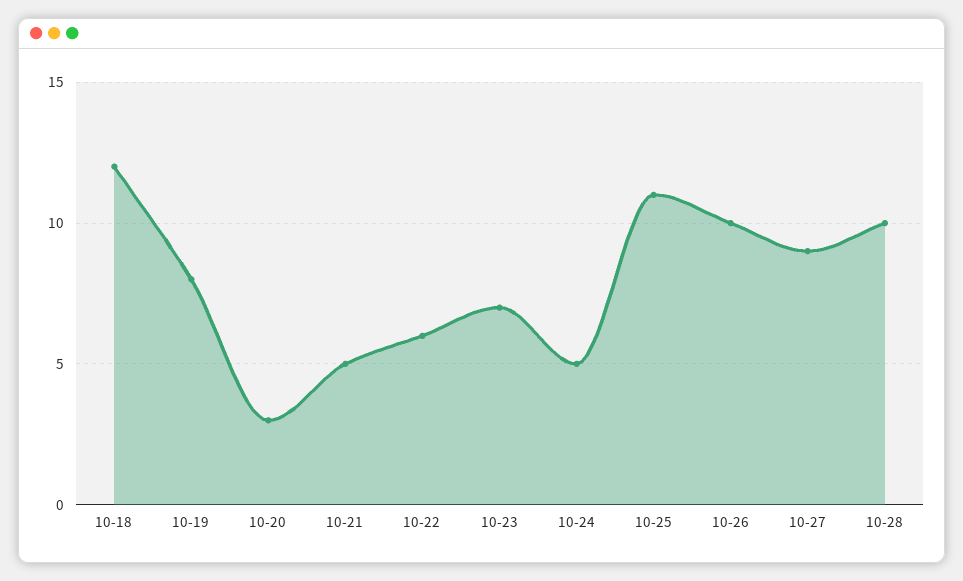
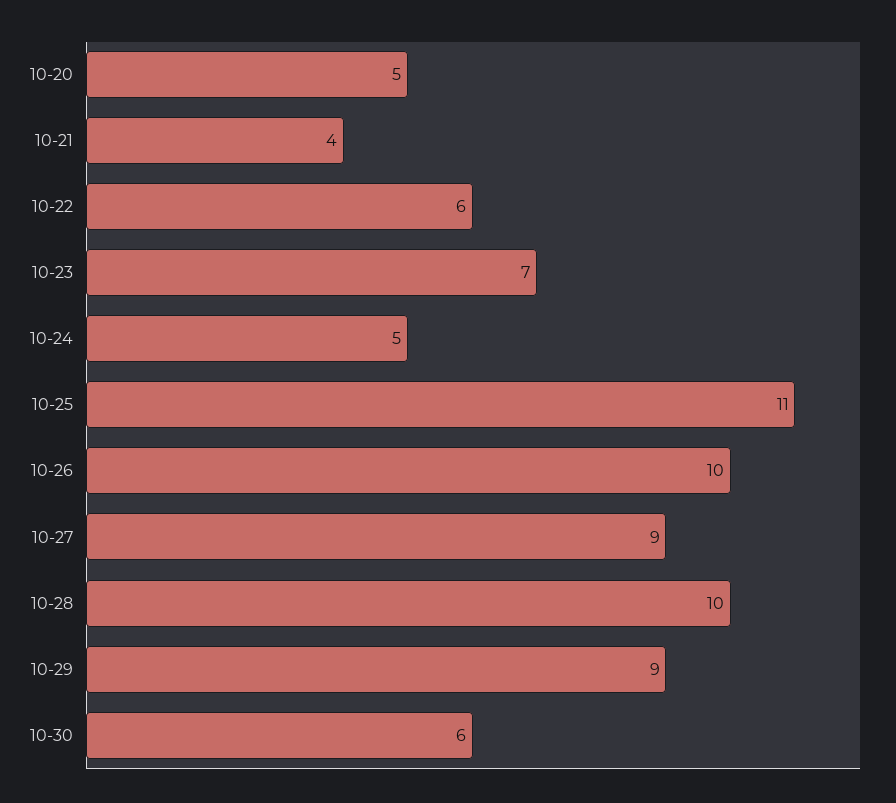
10-18: 12 -> none
10-19: 8 -> none
10-20: 3 -> 5
10-21: 5 -> 4
10-29: none -> 9
10-30: none -> 6

